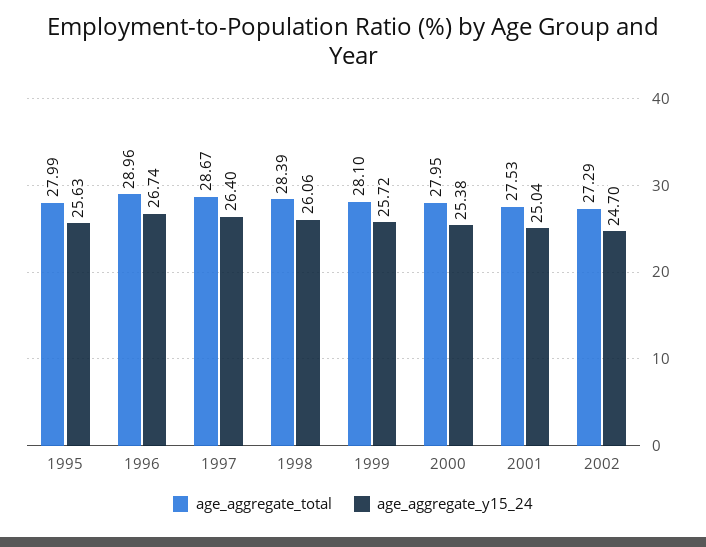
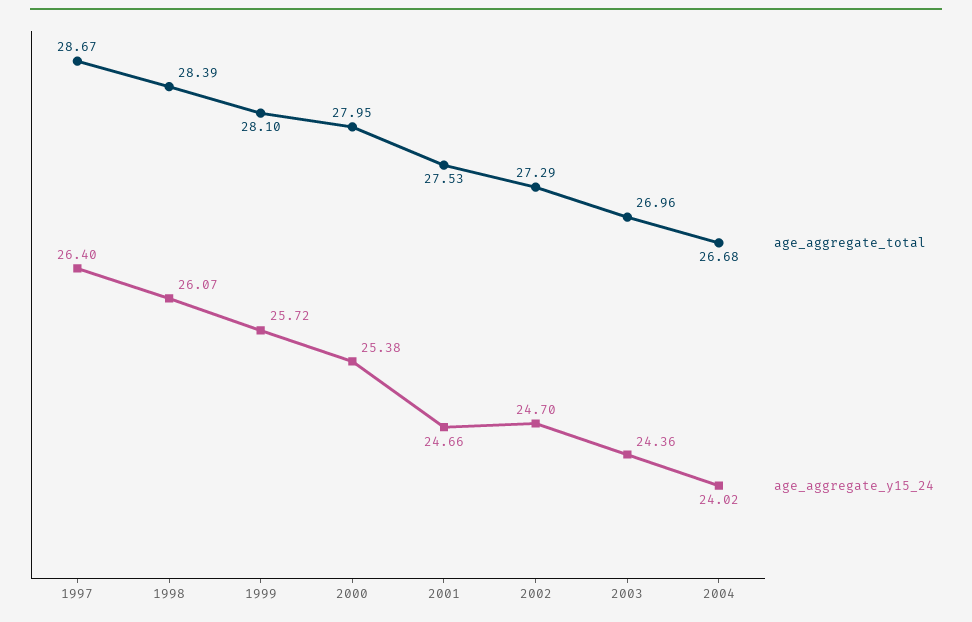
age_aggregate_total, 1995: 27.99 -> none
age_aggregate_y15_24, 1995: 25.63 -> none
age_aggregate_total, 1996: 28.96 -> none
age_aggregate_y15_24, 1996: 26.74 -> none
age_aggregate_y15_24, 1998: 26.06 -> 26.07
age_aggregate_y15_24, 2001: 25.04 -> 24.66
age_aggregate_total, 2003: none -> 26.96
age_aggregate_y15_24, 2003: none -> 24.36
age_aggregate_total, 2004: none -> 26.68
age_aggregate_y15_24, 2004: none -> 24.02

